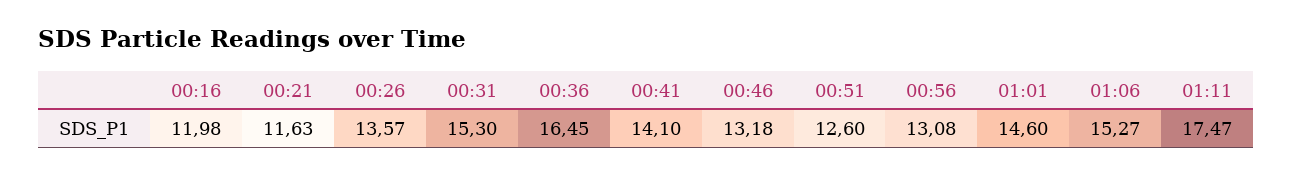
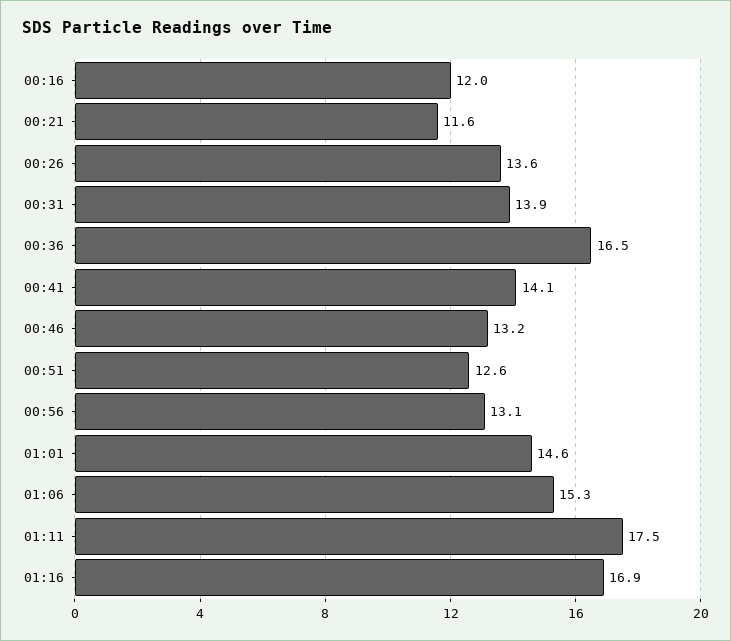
00:31: 15.3 -> 13.9
01:16: none -> 16.9

